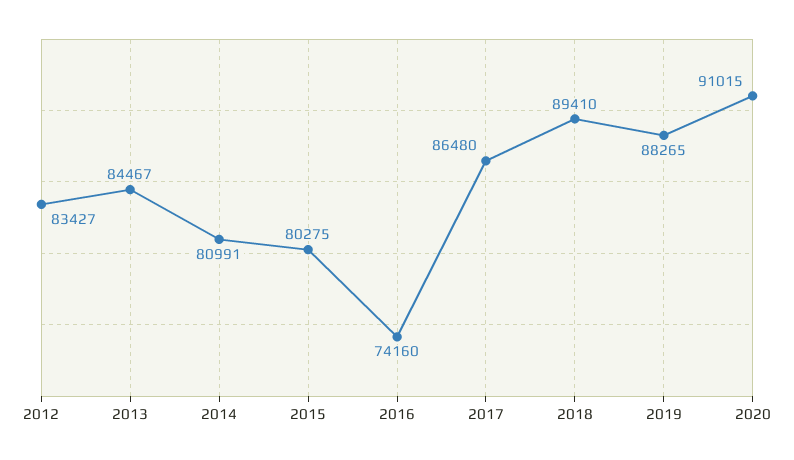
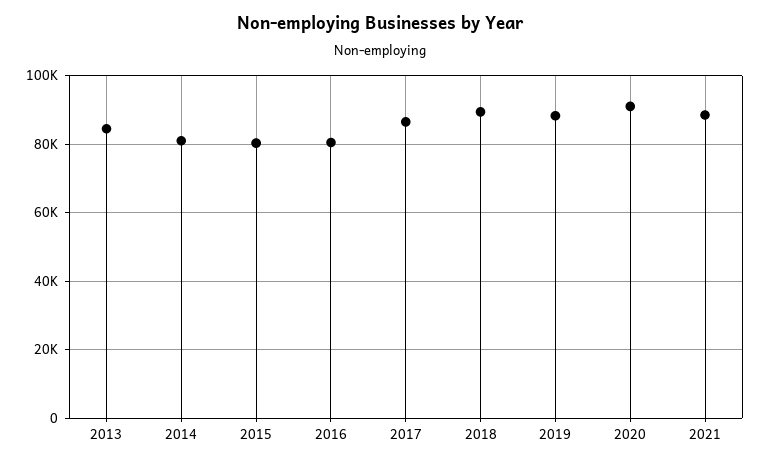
2012: 83427 -> none
2016: 74160 -> 80000
2021: none -> 88000

